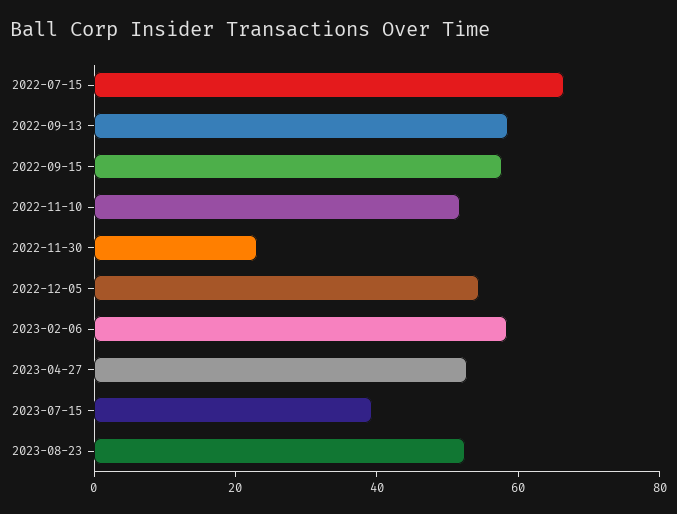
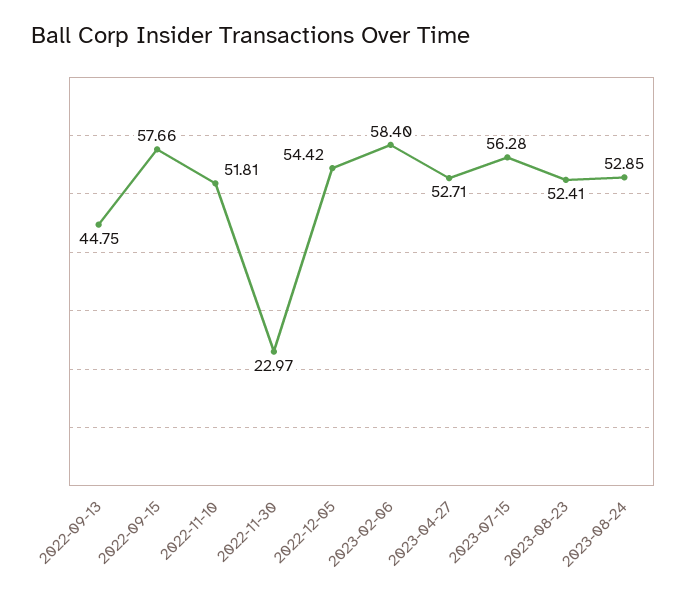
2022-07-15: 65 -> none
2022-09-13: 60 -> 44.75
2023-07-15: 40 -> 56.28
2023-08-24: none -> 52.85

